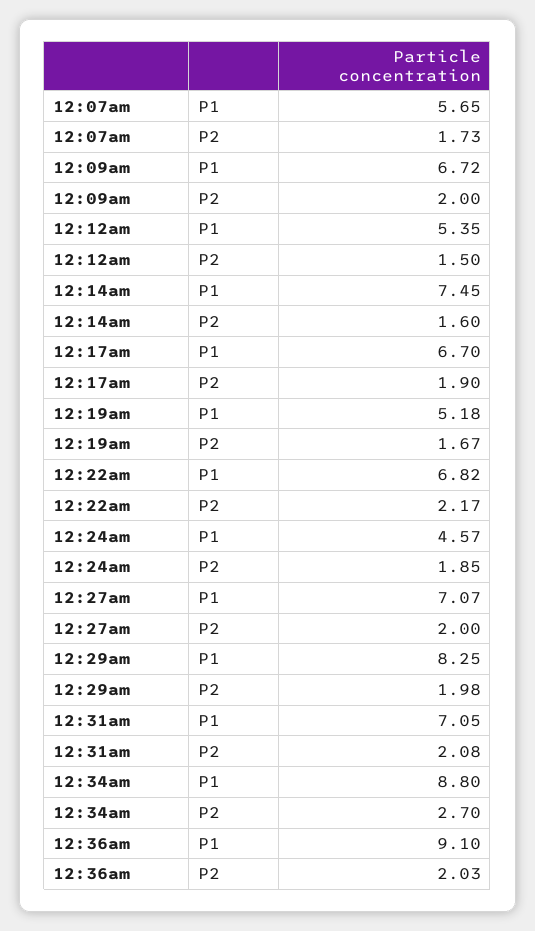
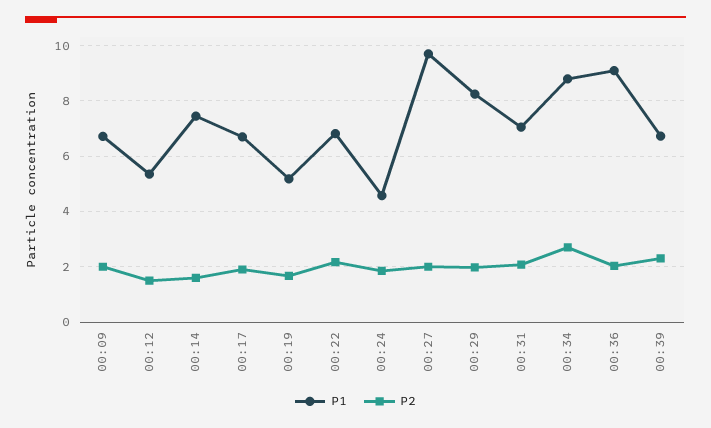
P1, 12:07am: 5.65 -> none
P2, 12:07am: 1.73 -> none
P1, 12:27am: 7.07 -> 9.75
P1, 00:39: none -> 6.75
P2, 00:39: none -> 2.25

